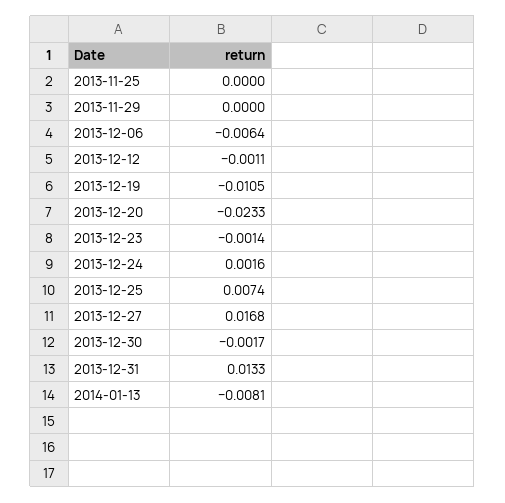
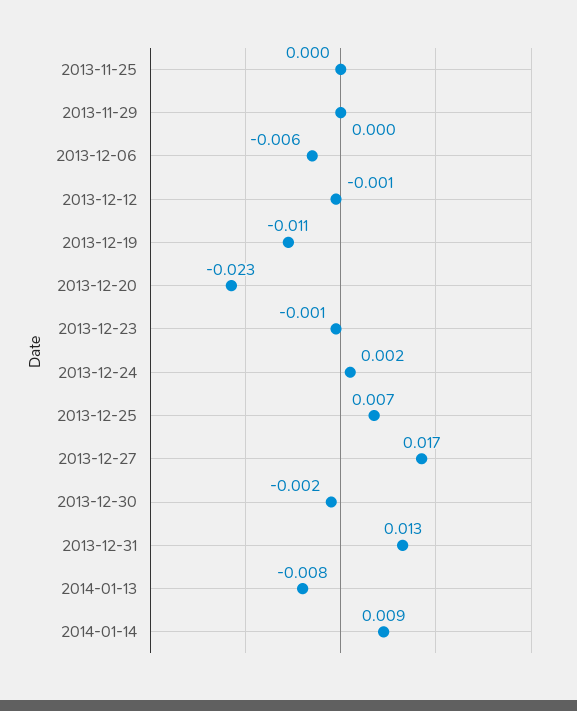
2014-01-14: none -> 0.009

